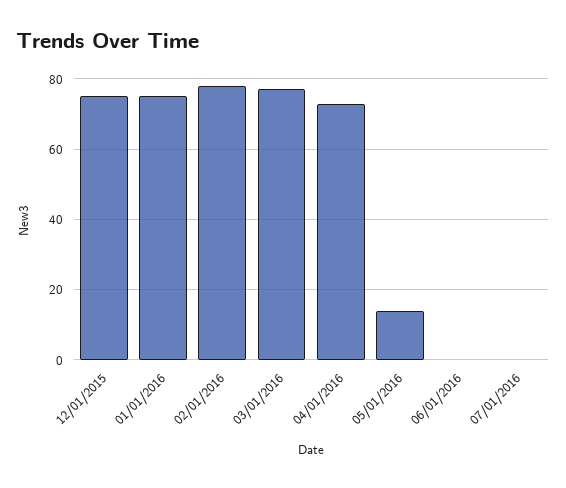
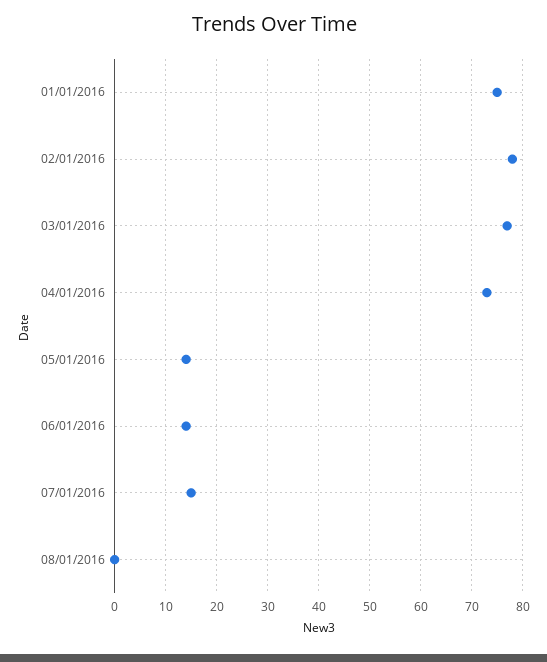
12/01/2015: 75 -> none
06/01/2016: 0 -> 15
07/01/2016: 0 -> 15
08/01/2016: none -> 0

